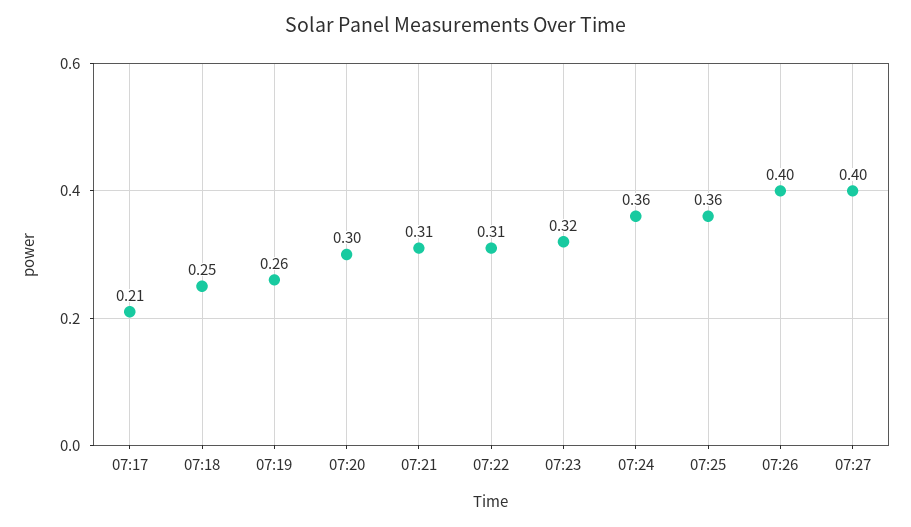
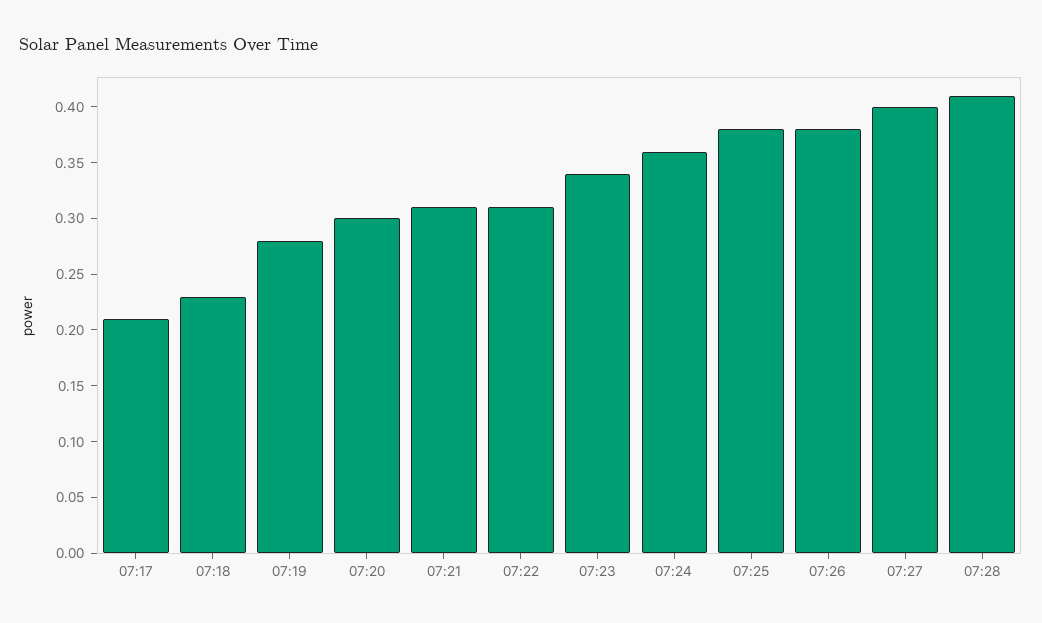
07:18: 0.25 -> 0.23
07:19: 0.26 -> 0.28
07:23: 0.32 -> 0.34
07:25: 0.36 -> 0.38
07:26: 0.4 -> 0.38
07:28: none -> 0.41

